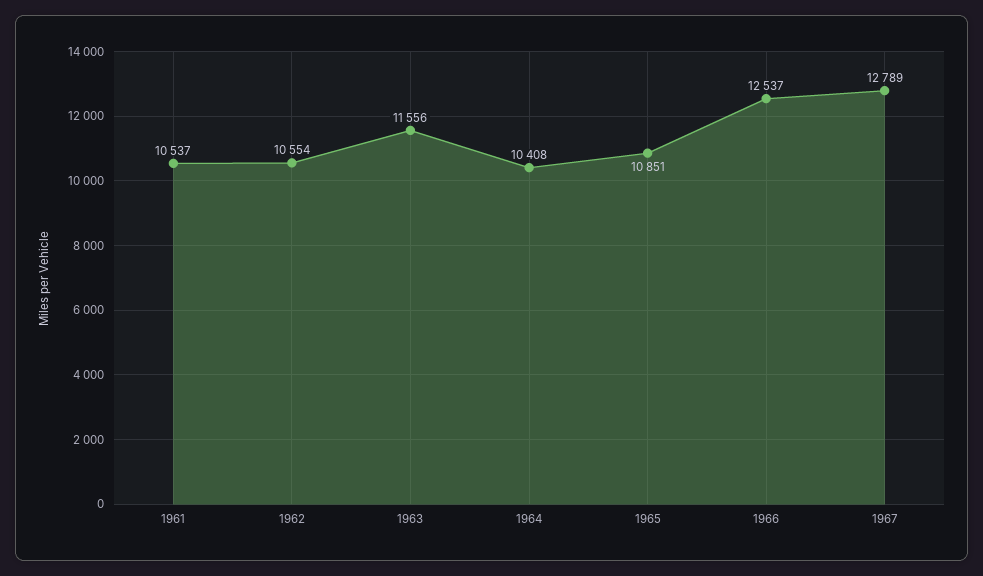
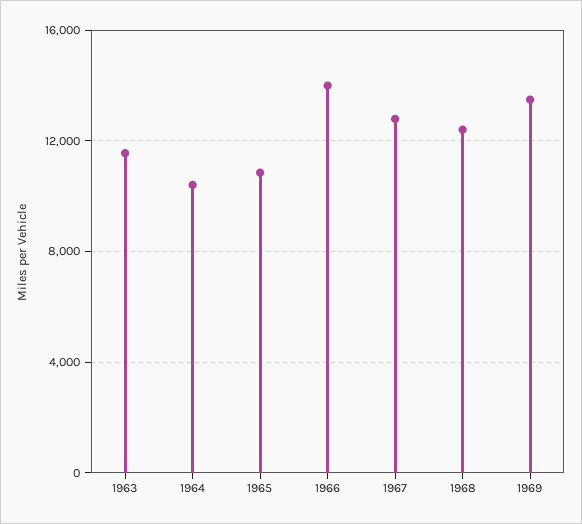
1961: 10537 -> none
1962: 10554 -> none
1966: 12537 -> 14000
1968: none -> 12500
1969: none -> 13500

